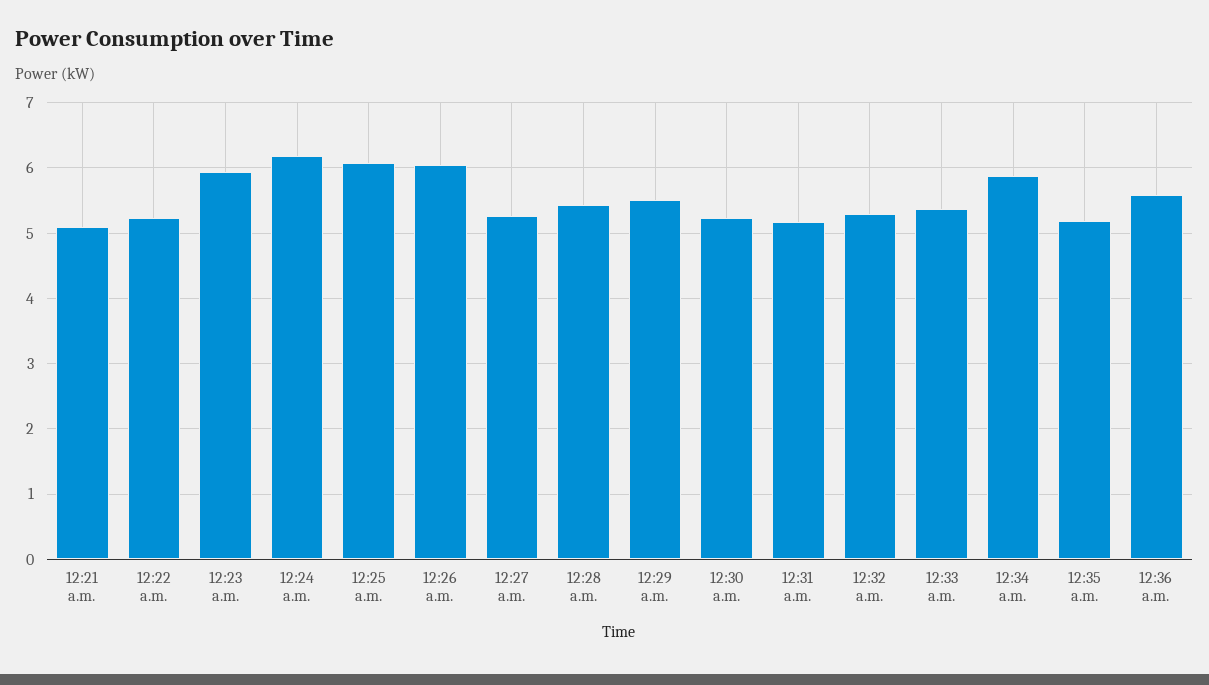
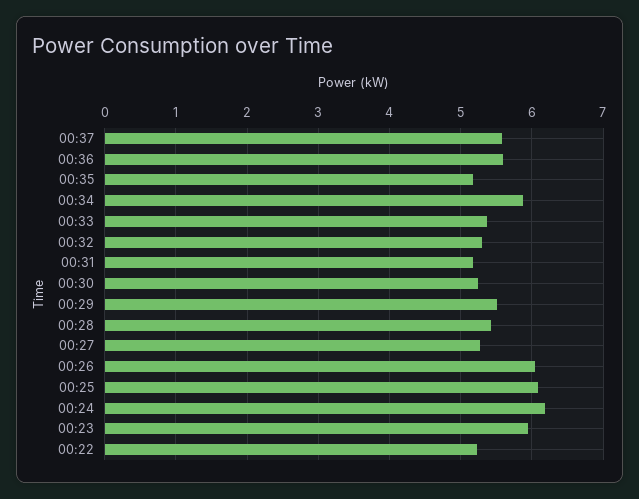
12:21 a.m.: 5.1 -> none
00:37: none -> 5.6

